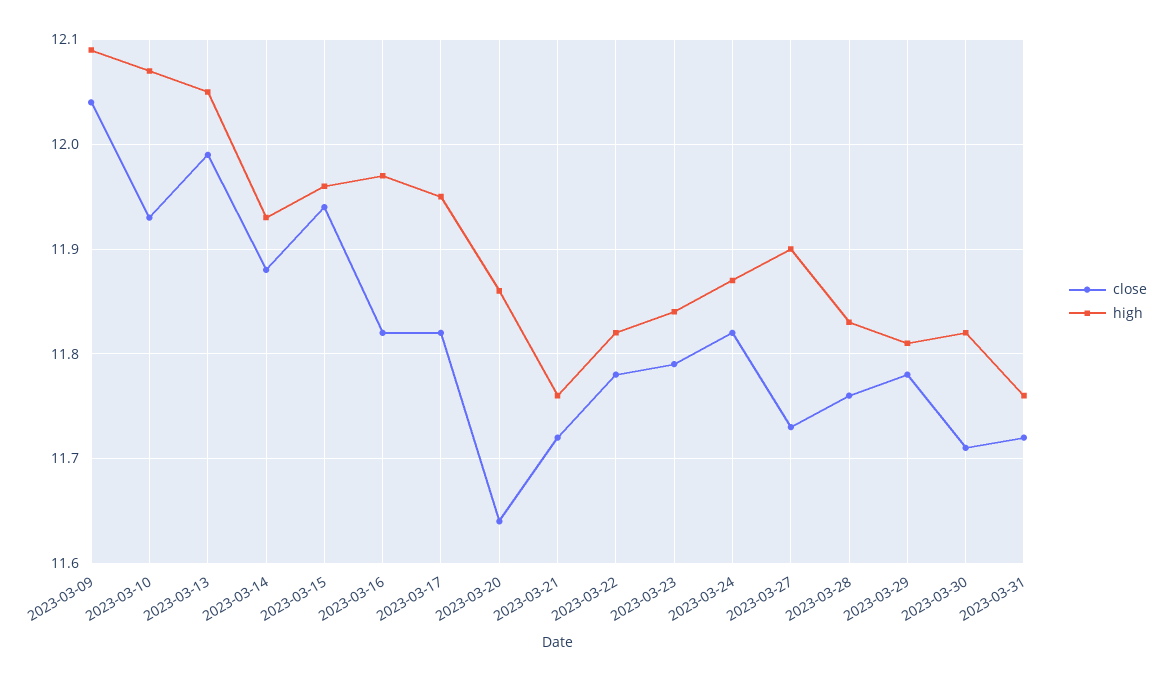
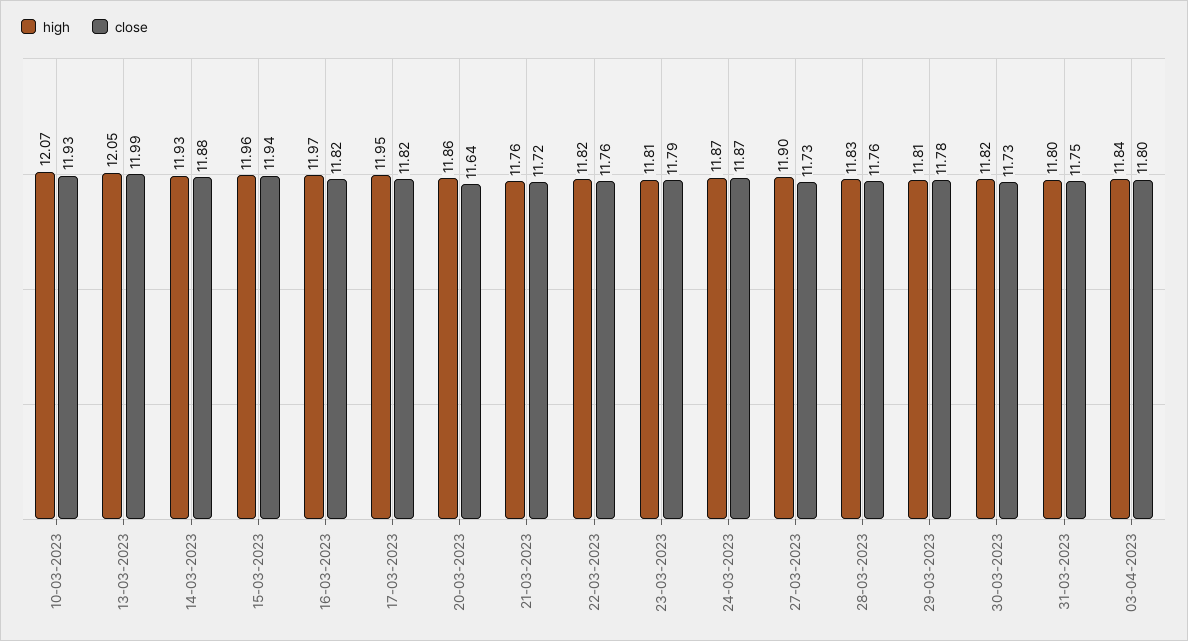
close, 2023-03-09: 12.04 -> none
high, 2023-03-09: 12.09 -> none
close, 2023-03-22: 11.78 -> 11.76
high, 2023-03-23: 11.84 -> 11.81
close, 2023-03-24: 11.82 -> 11.87
close, 2023-03-30: 11.71 -> 11.73
close, 2023-03-31: 11.72 -> 11.75
high, 2023-03-31: 11.76 -> 11.8
high, 03-04-2023: none -> 11.84
close, 03-04-2023: none -> 11.8

